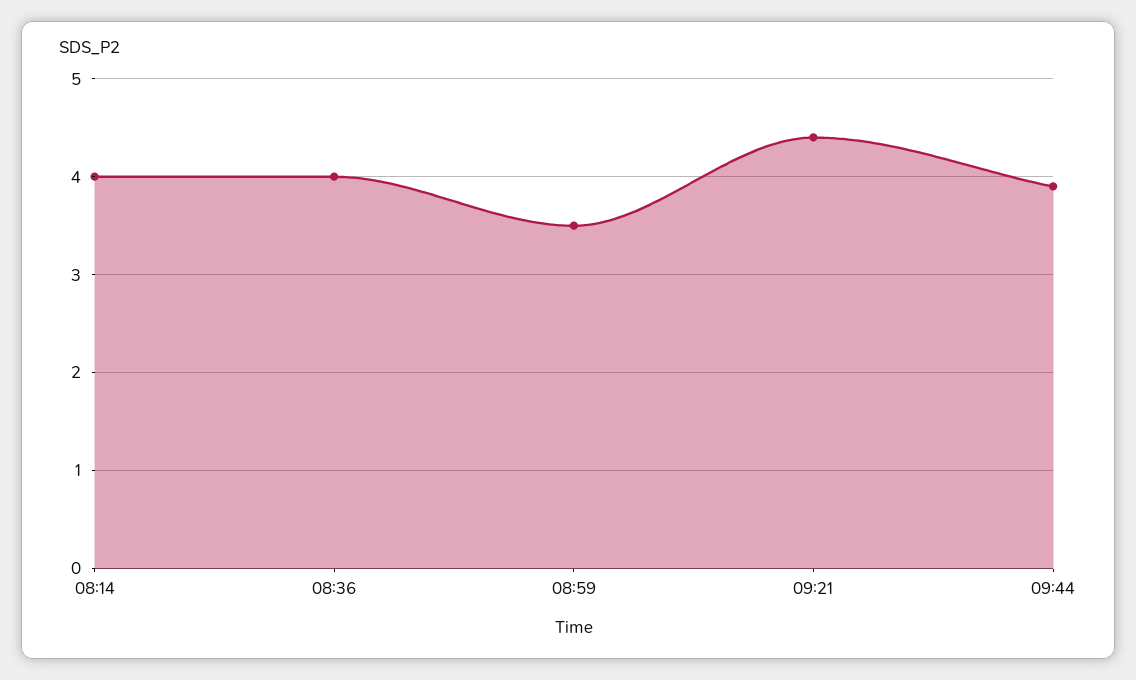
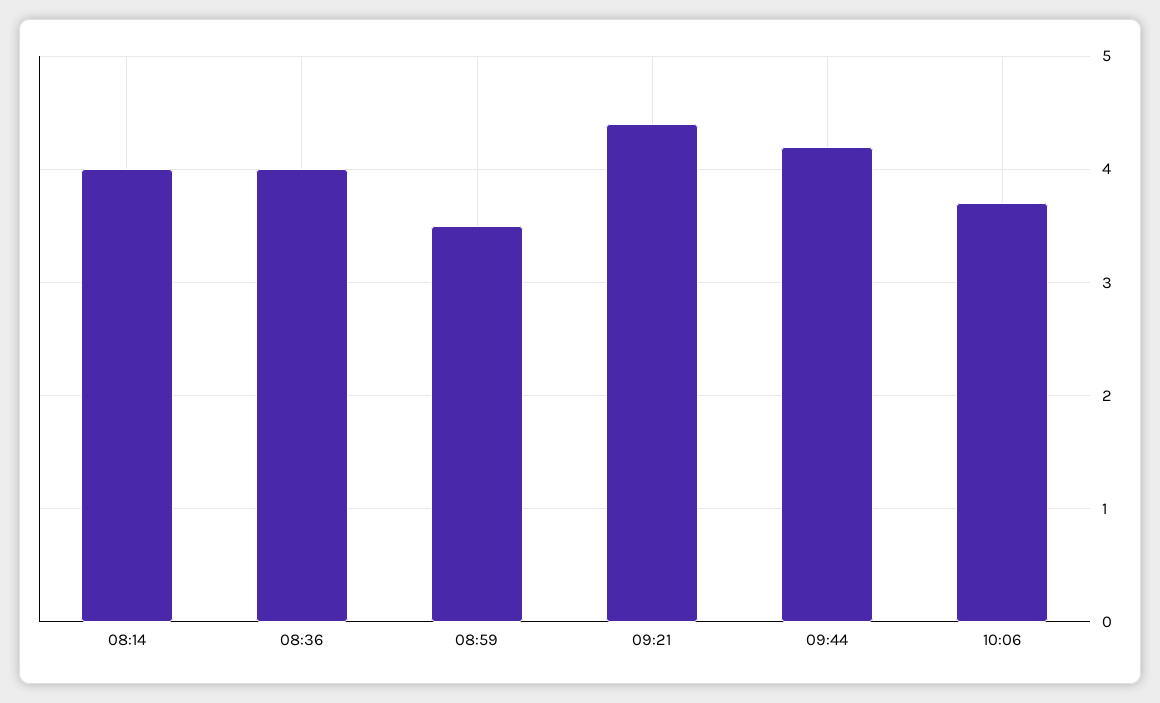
09:44: 3.9 -> 4.2
10:06: none -> 3.7

